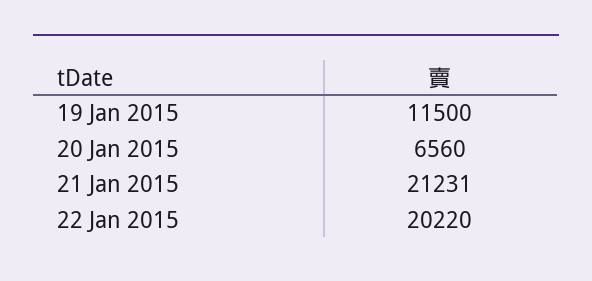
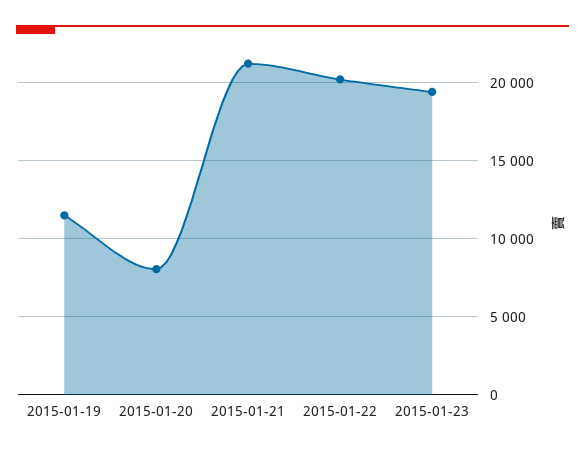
20 Jan 2015: 6560 -> 8000
2015-01-23: none -> 19500

